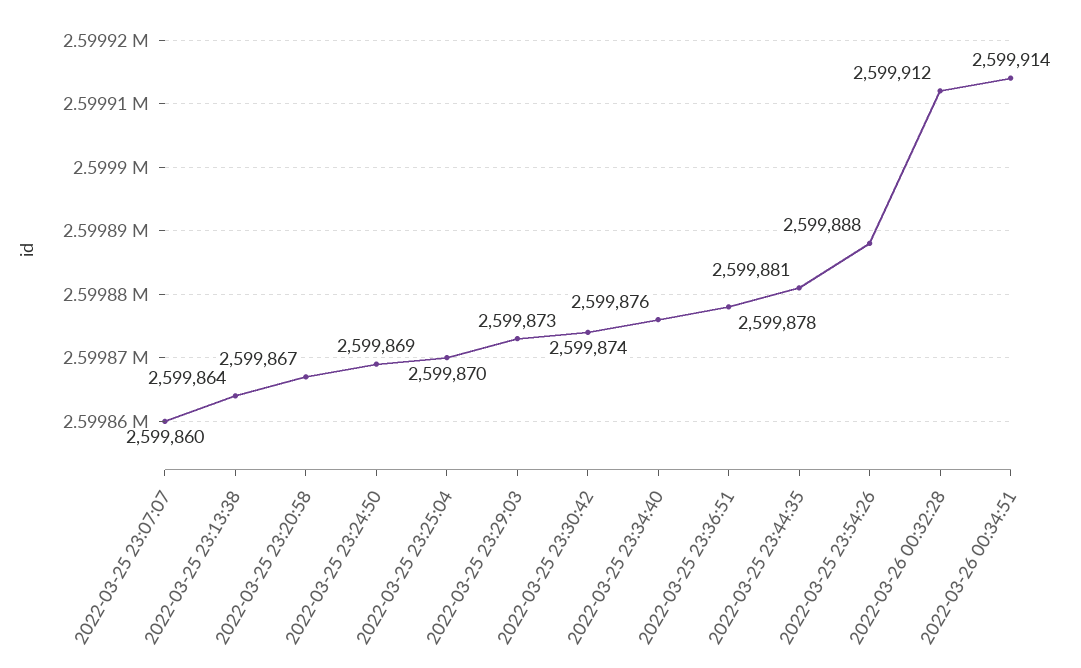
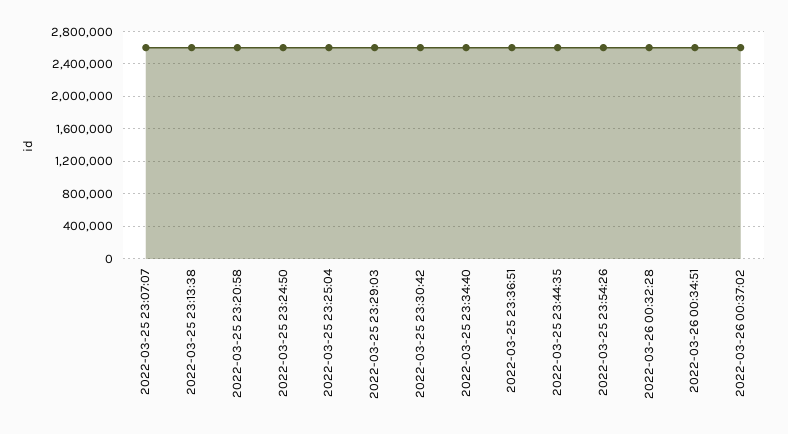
2022-03-26 00:37:02: none -> 2600000

